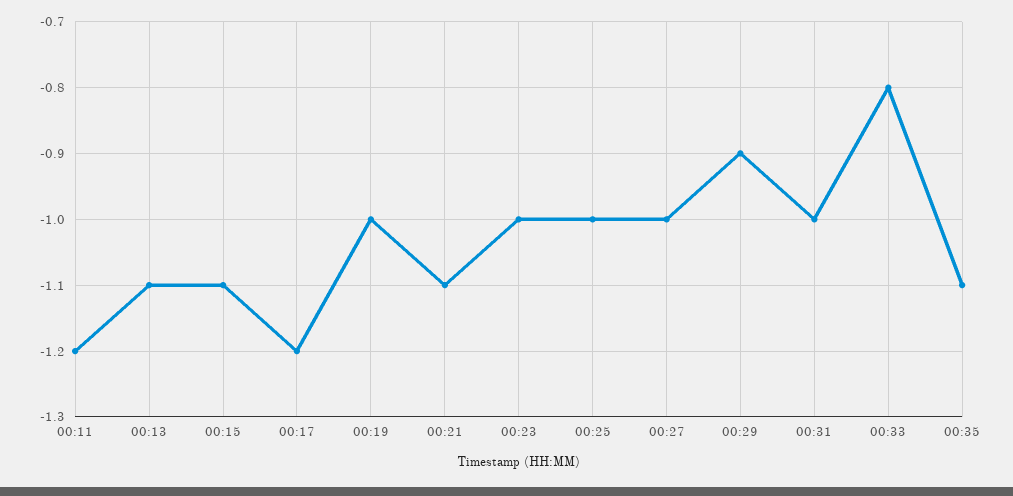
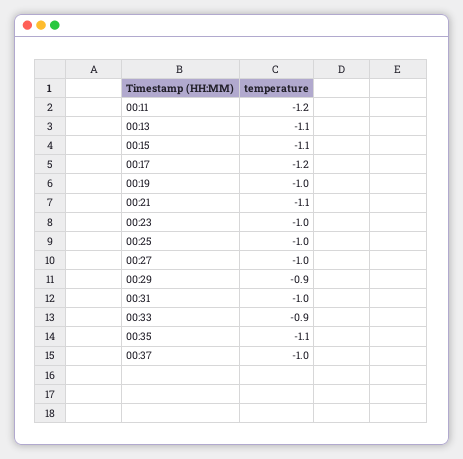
00:33: -0.8 -> -0.9
00:37: none -> -1

